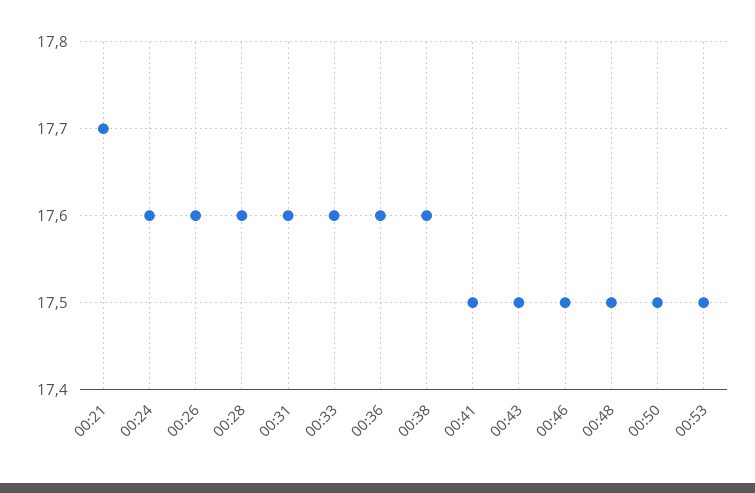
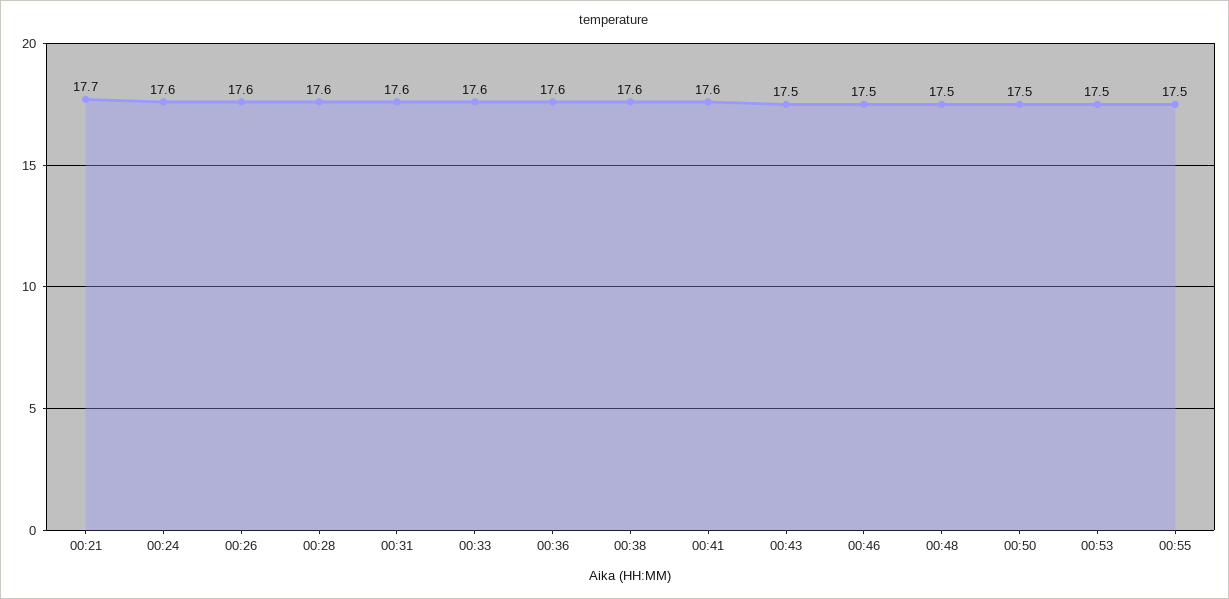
00:41: 17.5 -> 17.6
00:55: none -> 17.5

